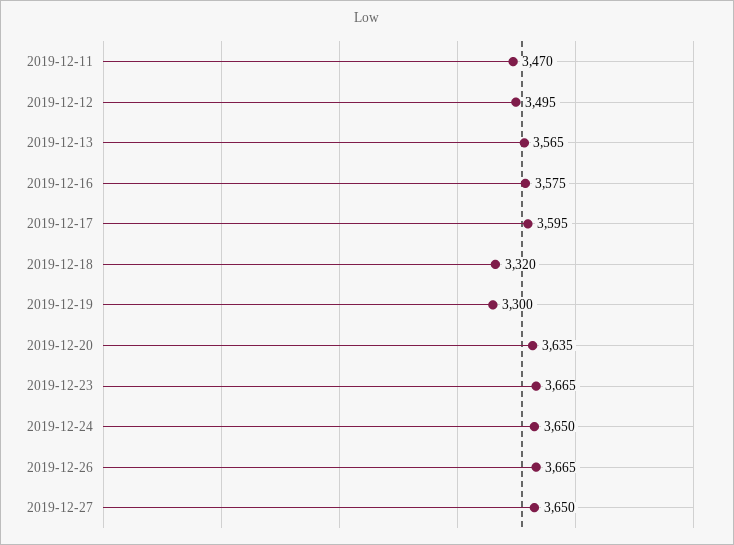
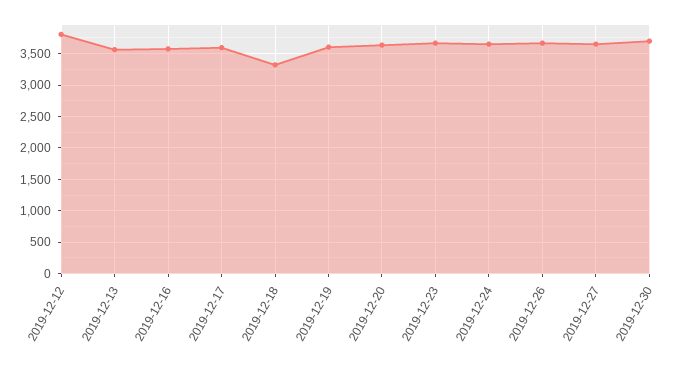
2019-12-11: 3470 -> none
2019-12-12: 3495 -> 3800
2019-12-19: 3300 -> 3600
2019-12-30: none -> 3700

